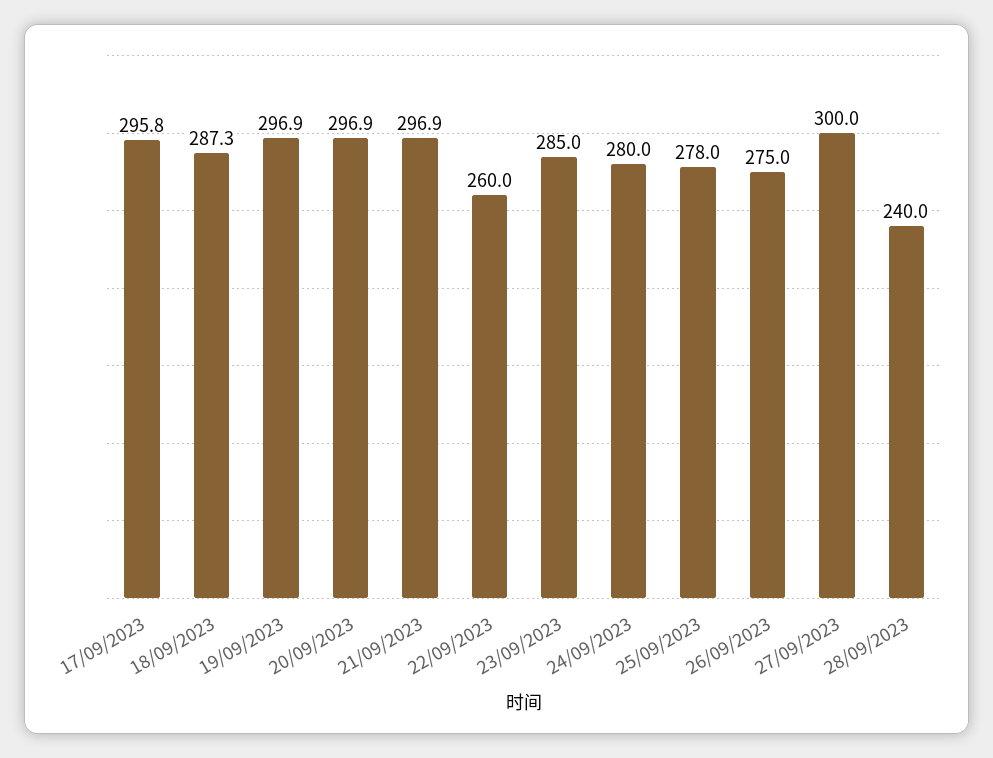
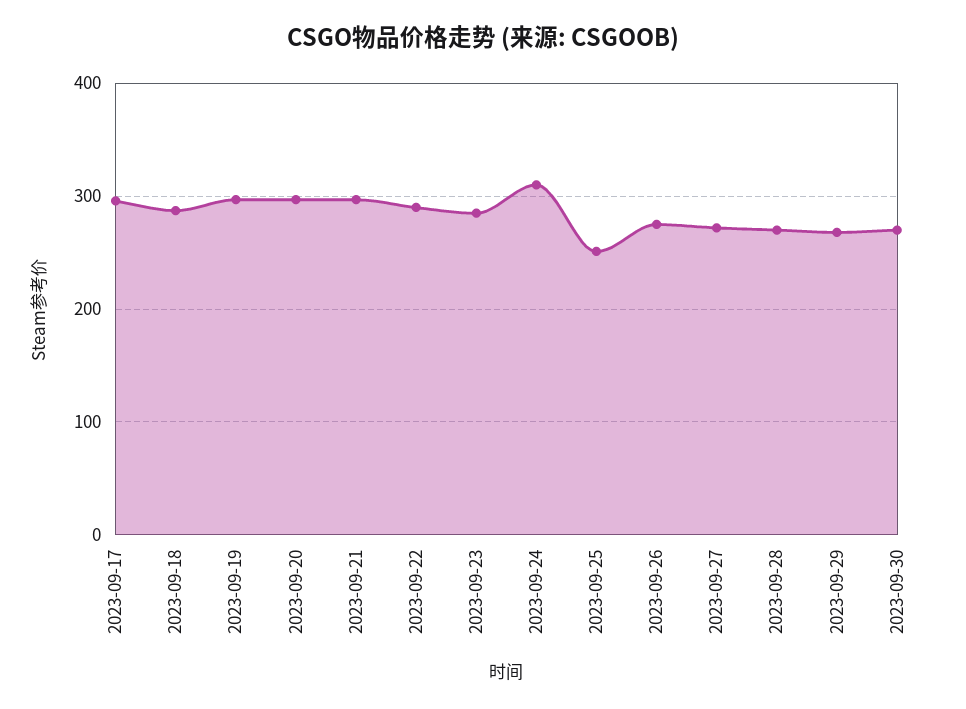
22/09/2023: 260 -> 290
24/09/2023: 280 -> 310
25/09/2023: 278 -> 250
27/09/2023: 300 -> 270
28/09/2023: 240 -> 270
2023-09-29: none -> 270
2023-09-30: none -> 270

